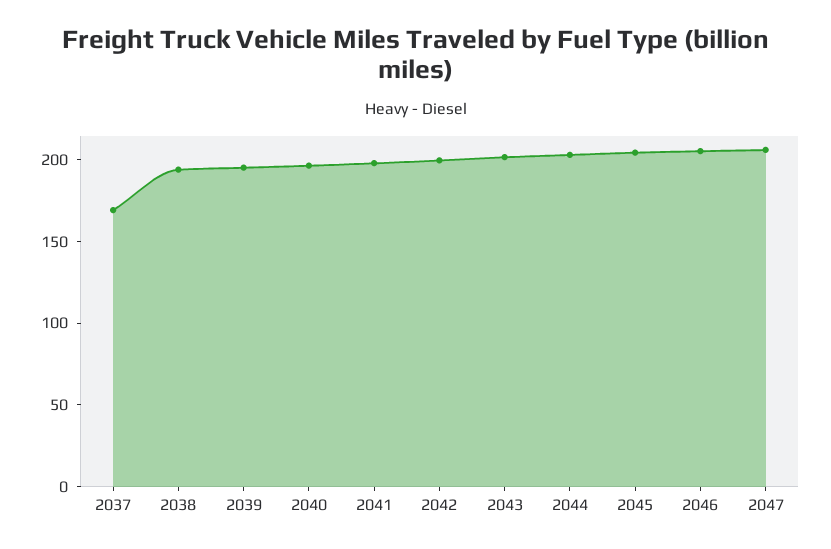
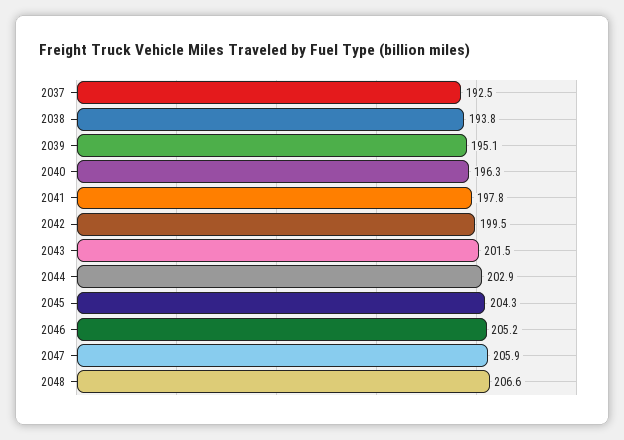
2037: 170 -> 192.5
2048: none -> 206.6

